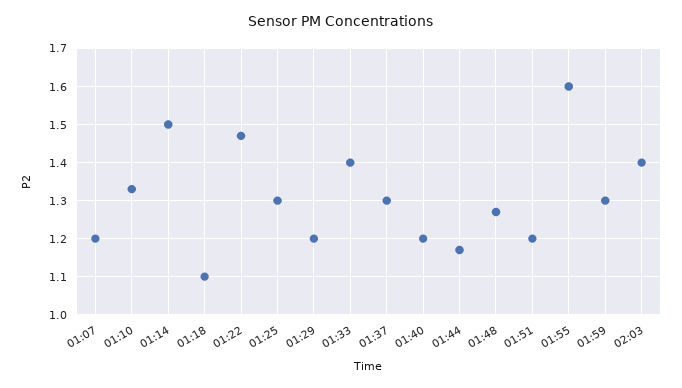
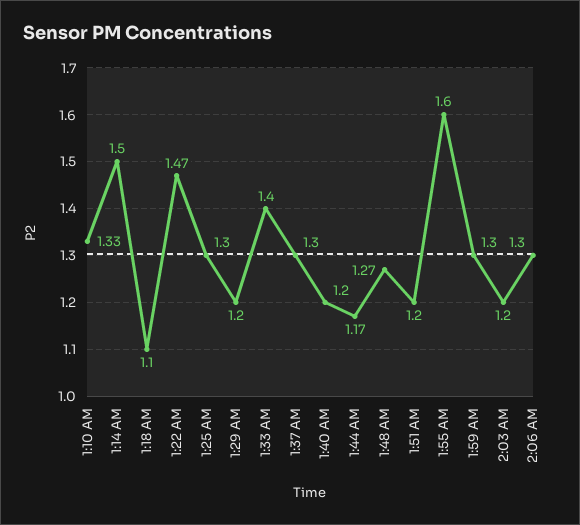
01:07: 1.2 -> none
02:03: 1.4 -> 1.2
2:06 AM: none -> 1.3

